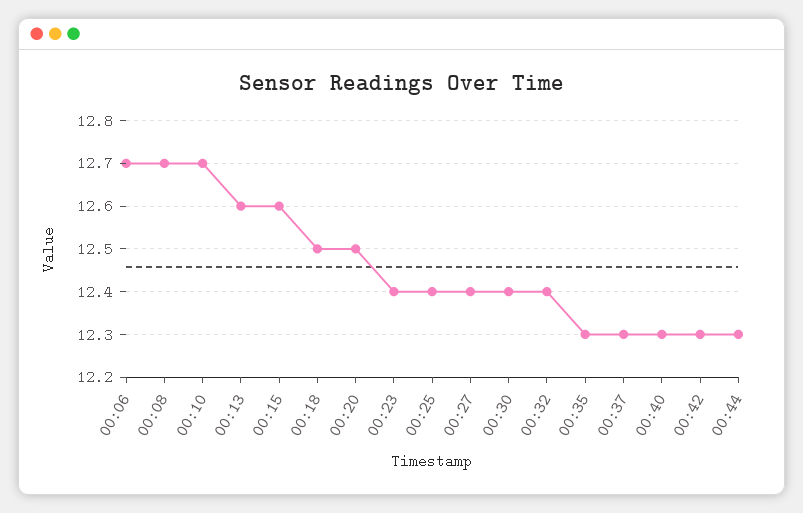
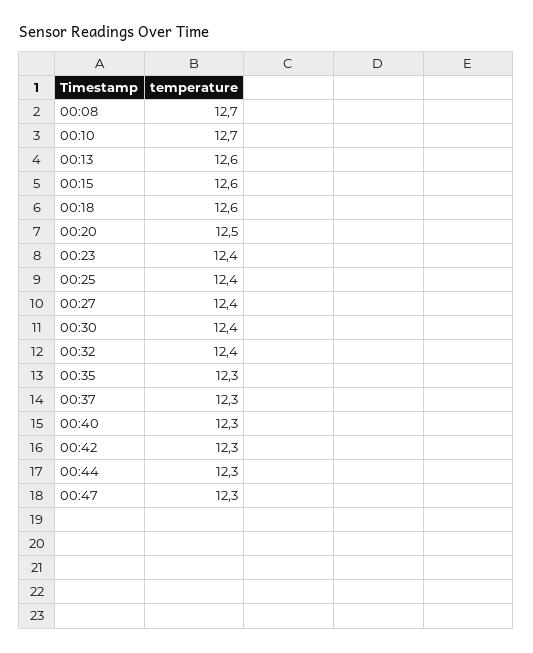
00:06: 12.7 -> none
00:18: 12.5 -> 12.6
00:47: none -> 12.3

